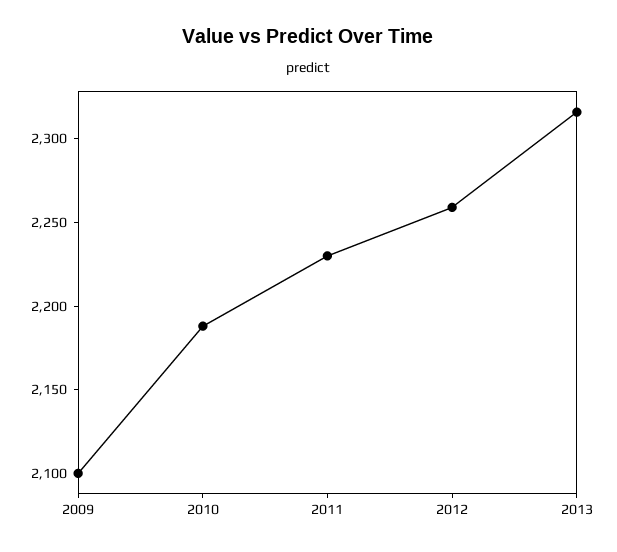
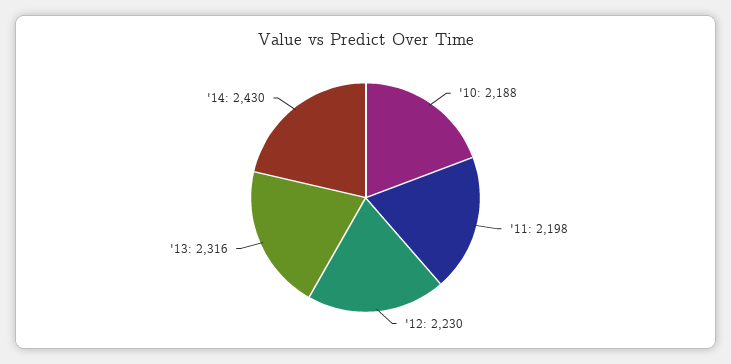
2009: 2100 -> none
2011: 2230 -> 2198
2012: 2260 -> 2230
'14: none -> 2430

